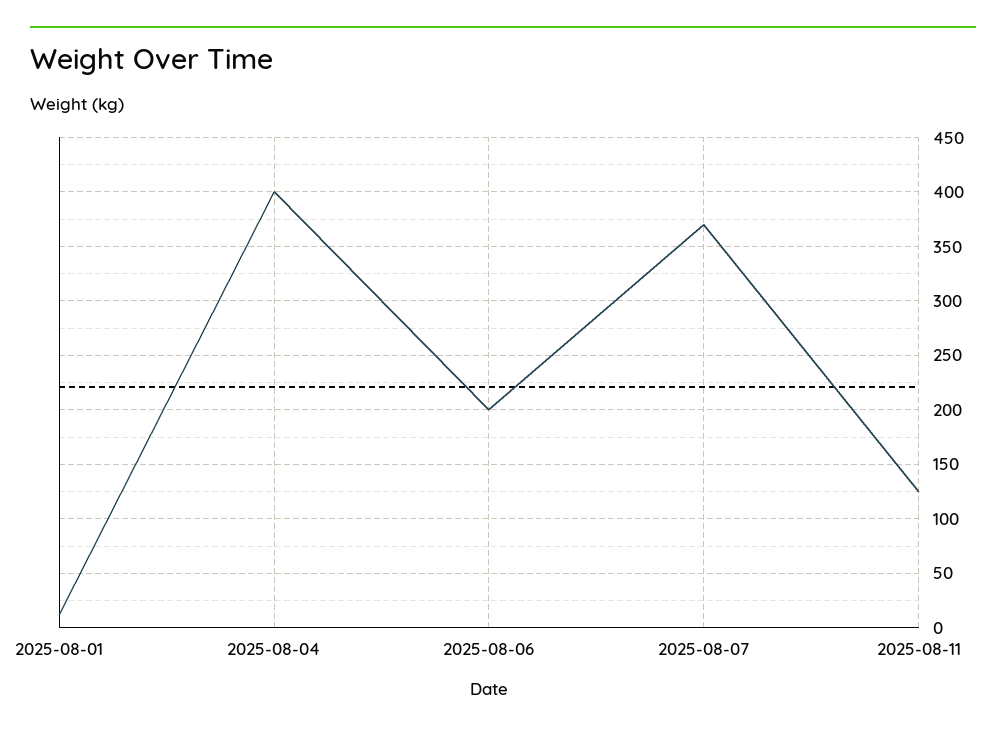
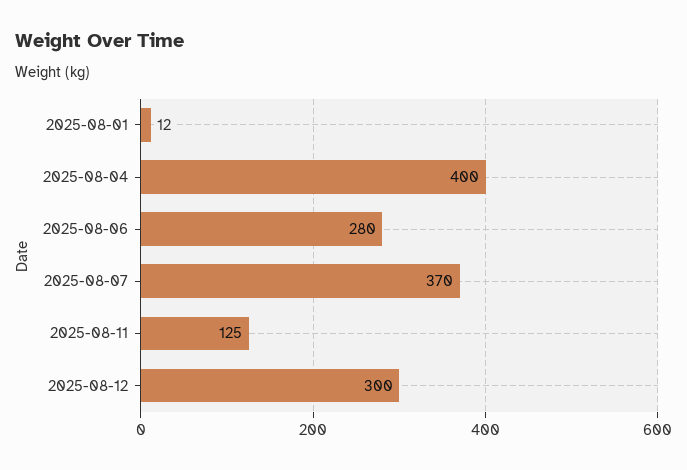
2025-08-06: 200 -> 280
2025-08-12: none -> 300

